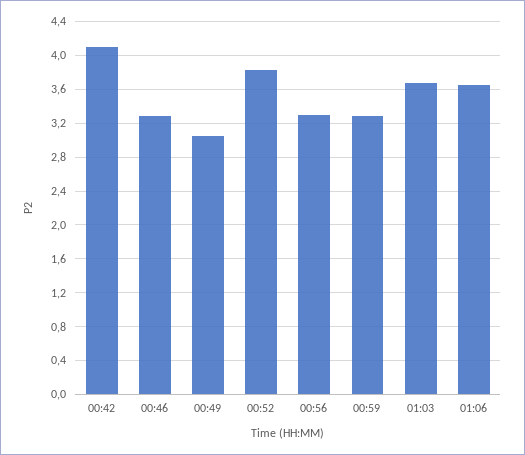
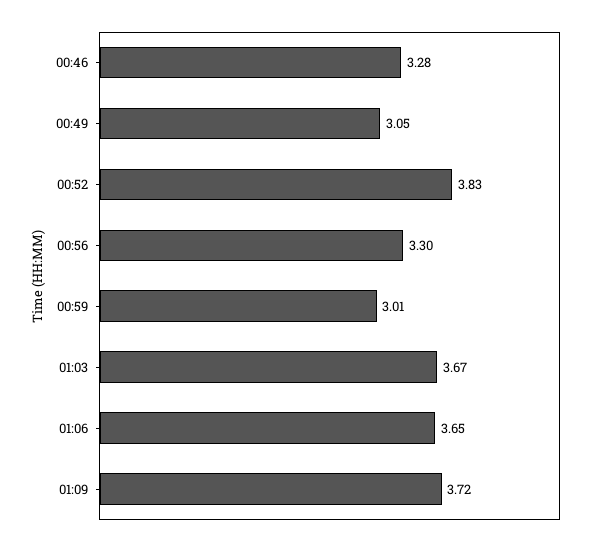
00:42: 4.1 -> none
00:59: 3.3 -> 3.01
01:09: none -> 3.72

